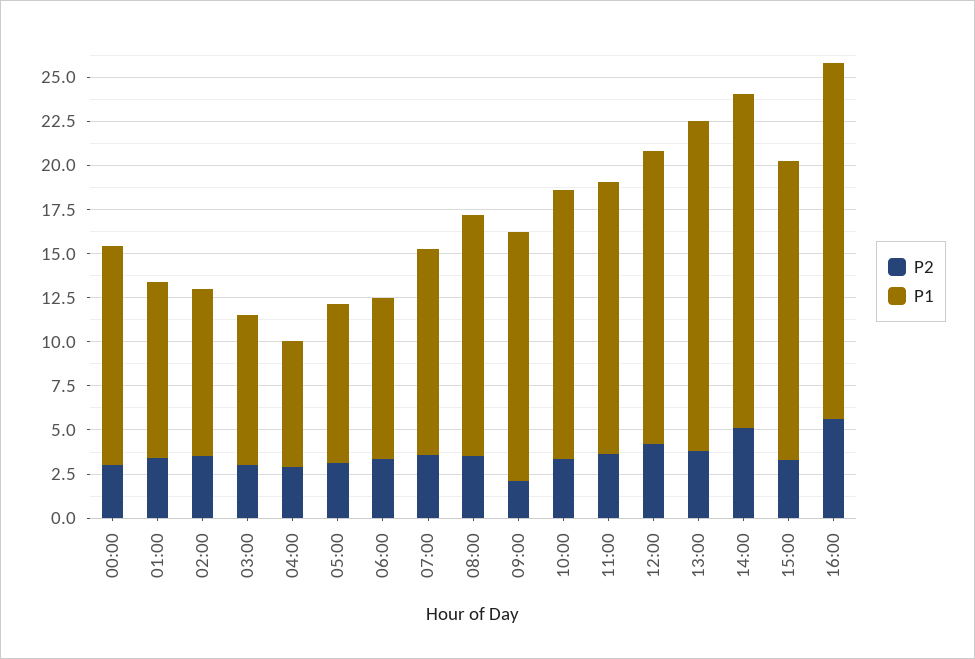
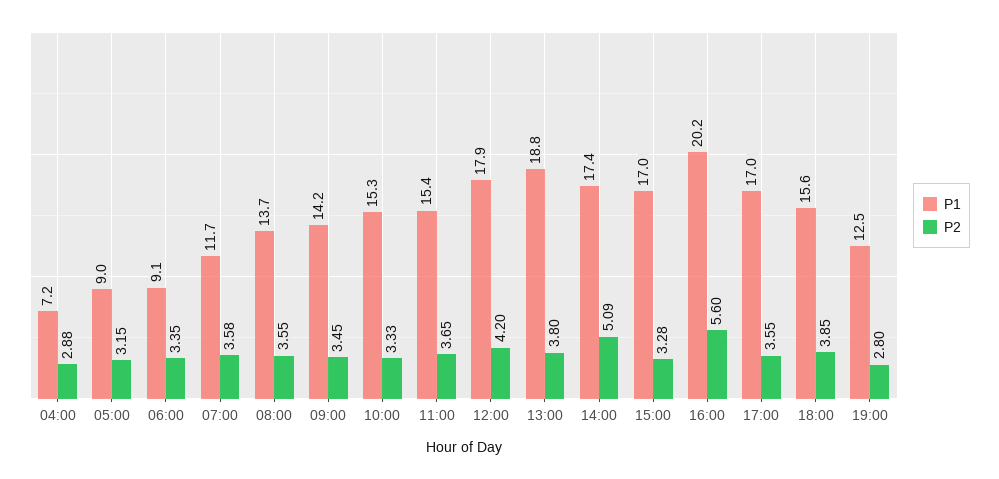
P2, 00:00: 3 -> none
P1, 00:00: 12.5 -> none
P2, 01:00: 3.5 -> none
P1, 01:00: 10 -> none
P2, 02:00: 3.5 -> none
P1, 02:00: 9.5 -> none
P2, 03:00: 3 -> none
P1, 03:00: 8.5 -> none
P2, 09:00: 2 -> 3.45
P1, 12:00: 16.5 -> 17.9
P1, 14:00: 19 -> 17.4
P1, 17:00: none -> 17
P2, 17:00: none -> 3.55
P1, 18:00: none -> 15.6
P2, 18:00: none -> 3.85
P1, 19:00: none -> 12.5
P2, 19:00: none -> 2.8

